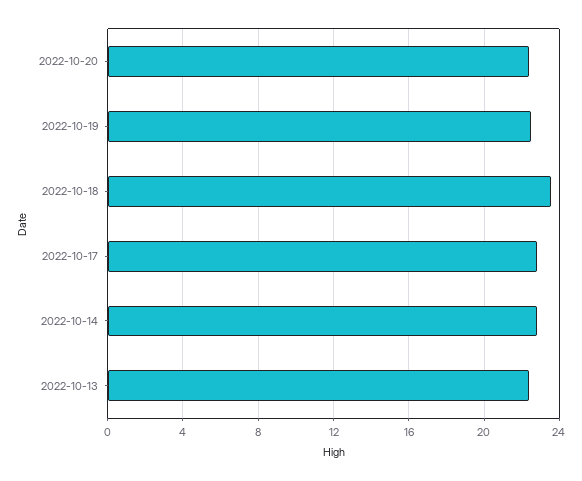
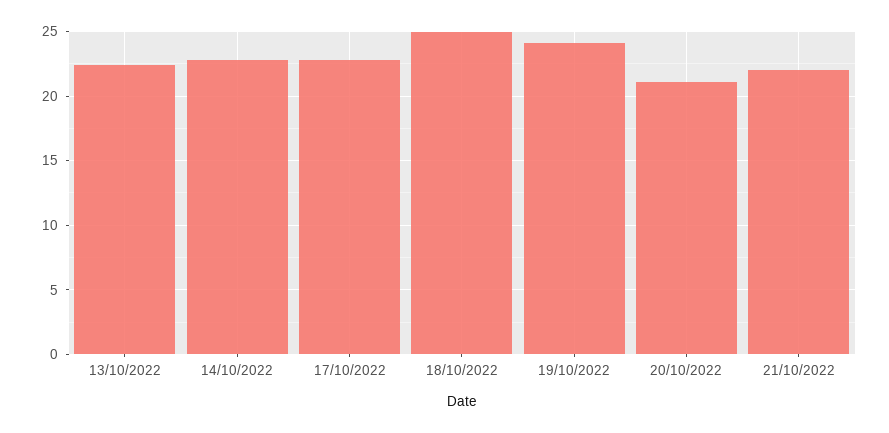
2022-10-20: 22.5 -> 21
2022-10-19: 22.5 -> 24
2022-10-18: 23.5 -> 25
21/10/2022: none -> 22

